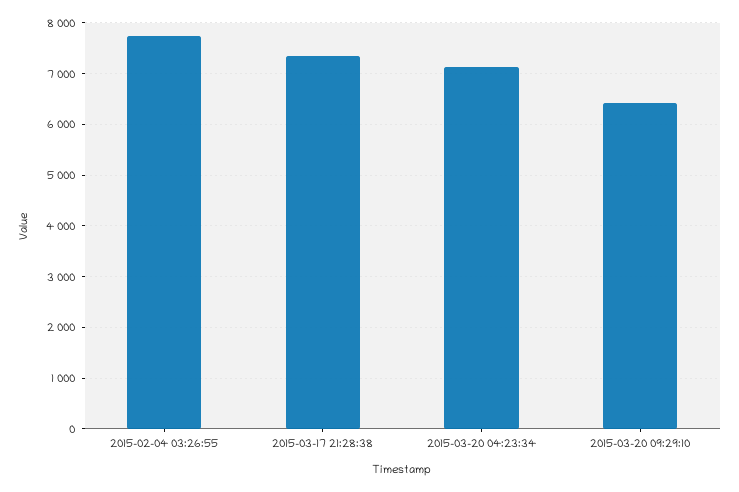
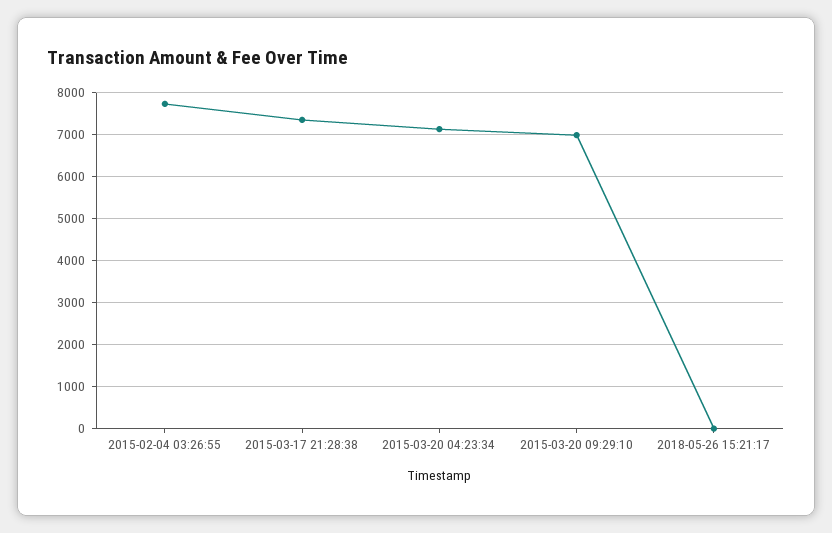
2015-03-20 09:29:10: 6400 -> 7000
2018-05-26 15:21:17: none -> 0

